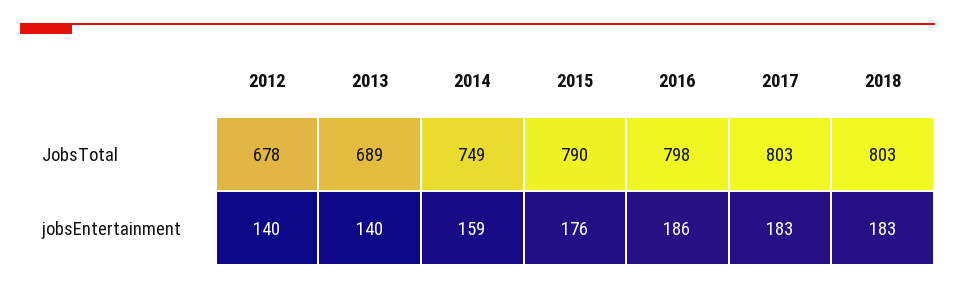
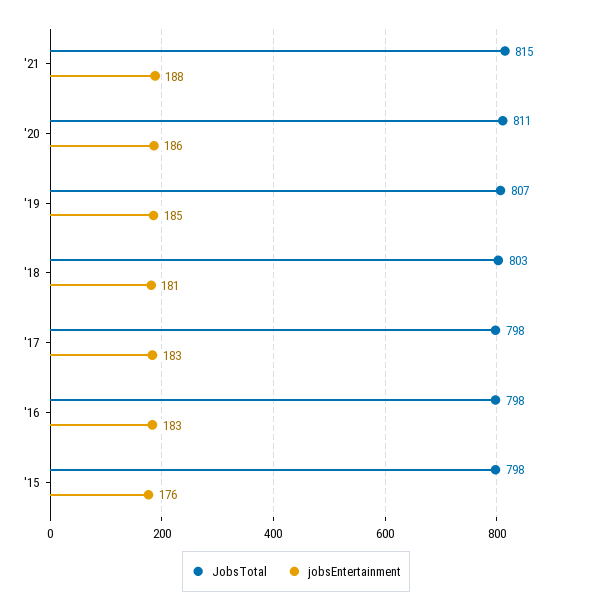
JobsTotal, 2012: 678 -> none
JobsTotal, 2013: 689 -> none
JobsTotal, 2014: 749 -> none
JobsTotal, 2015: 790 -> 798
JobsTotal, 2017: 803 -> 798
jobsEntertainment, 2012: 140 -> none
jobsEntertainment, 2013: 140 -> none
jobsEntertainment, 2014: 159 -> none
jobsEntertainment, 2016: 186 -> 183
jobsEntertainment, 2018: 183 -> 181
JobsTotal, '21: none -> 815
jobsEntertainment, '21: none -> 188
JobsTotal, '20: none -> 811
jobsEntertainment, '20: none -> 186
JobsTotal, '19: none -> 807
jobsEntertainment, '19: none -> 185

